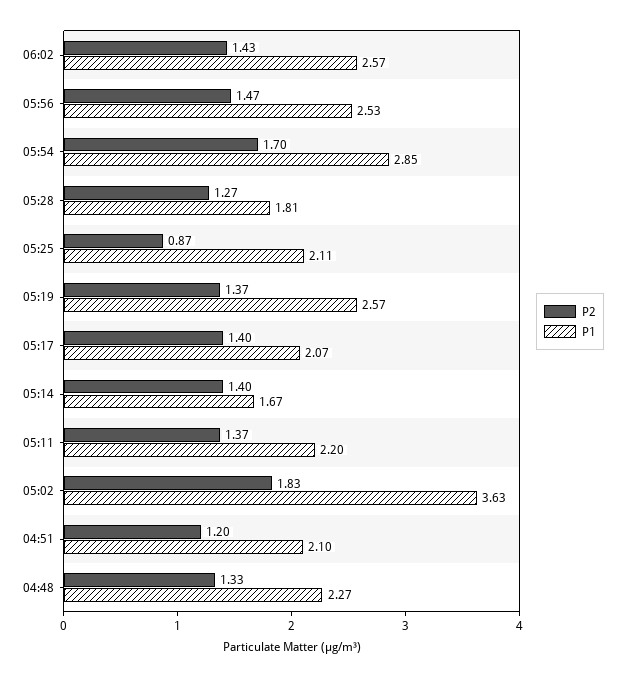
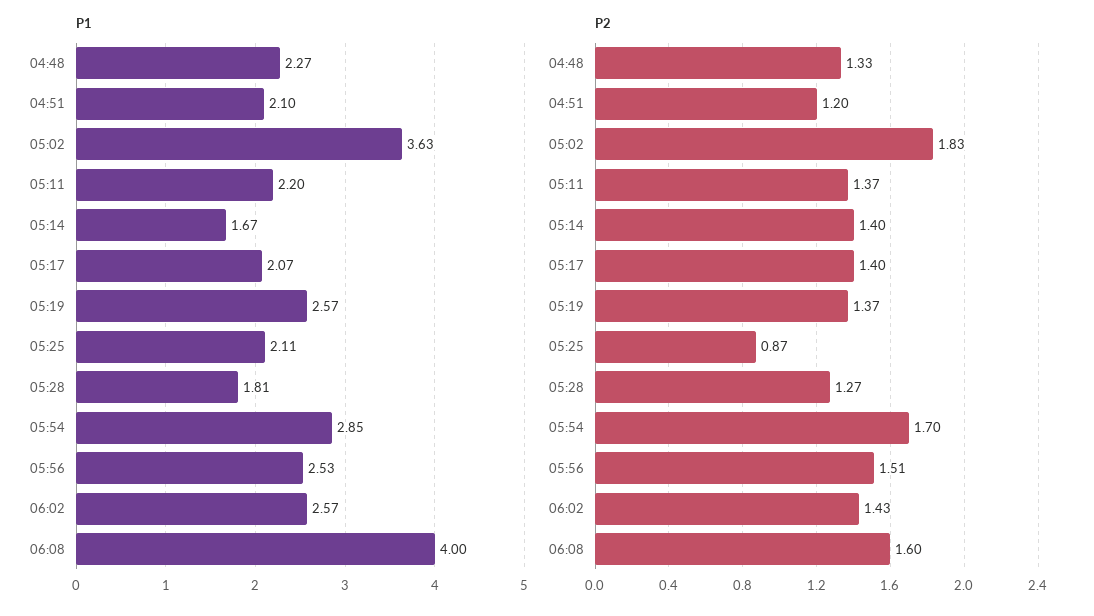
P2, 05:56: 1.47 -> 1.51
P1, 06:08: none -> 4
P2, 06:08: none -> 1.6

